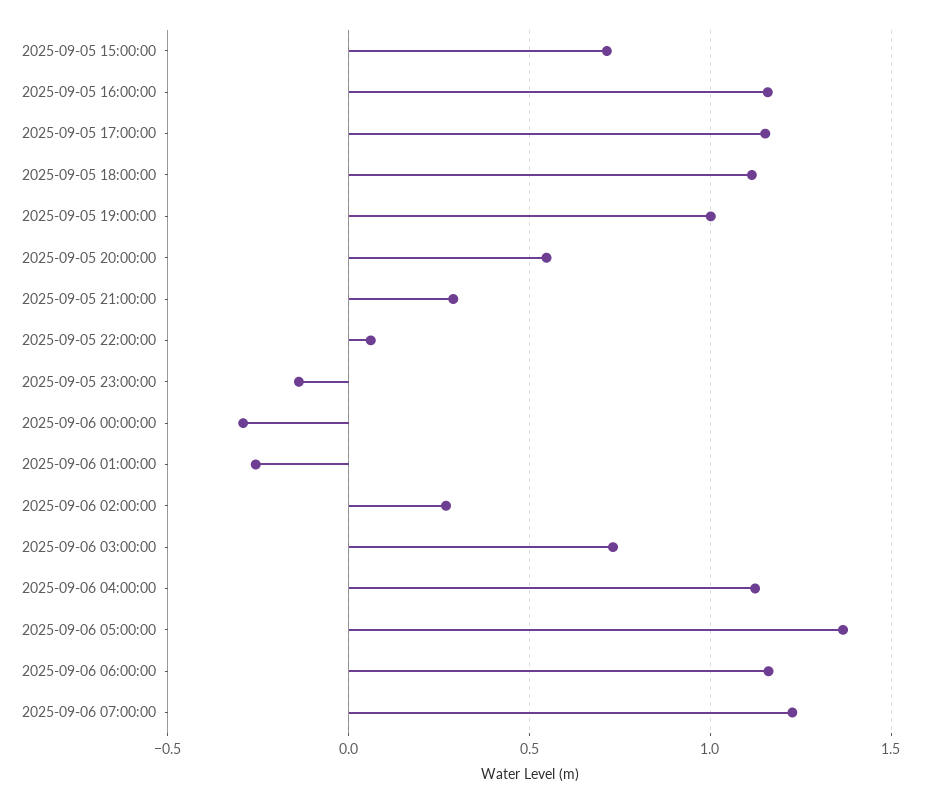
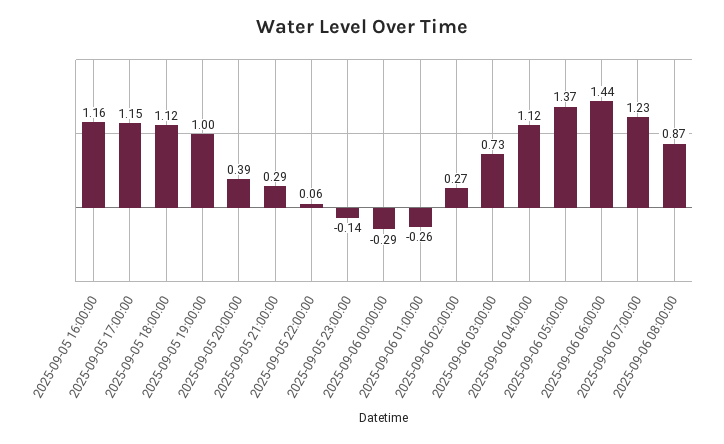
2025-09-05 15:00:00: 0.7 -> none
2025-09-05 20:00:00: 0.55 -> 0.39
2025-09-06 06:00:00: 1.15 -> 1.44
2025-09-06 08:00:00: none -> 0.87

